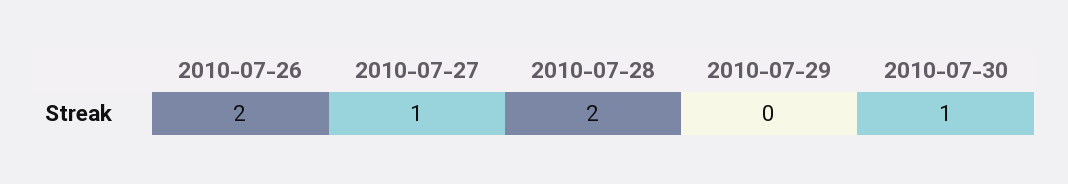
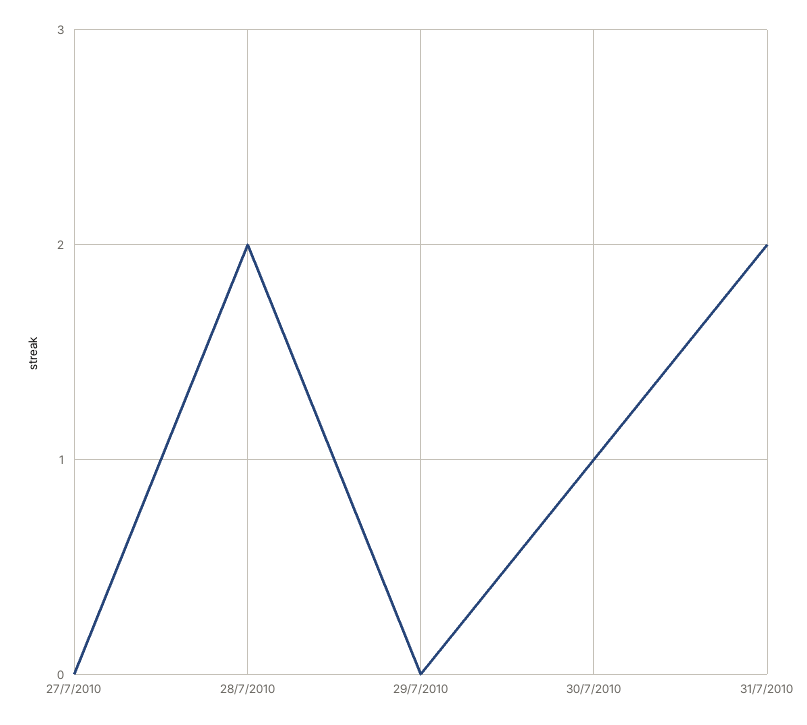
2010-07-26: 2 -> none
2010-07-27: 1 -> 0
31/7/2010: none -> 2

